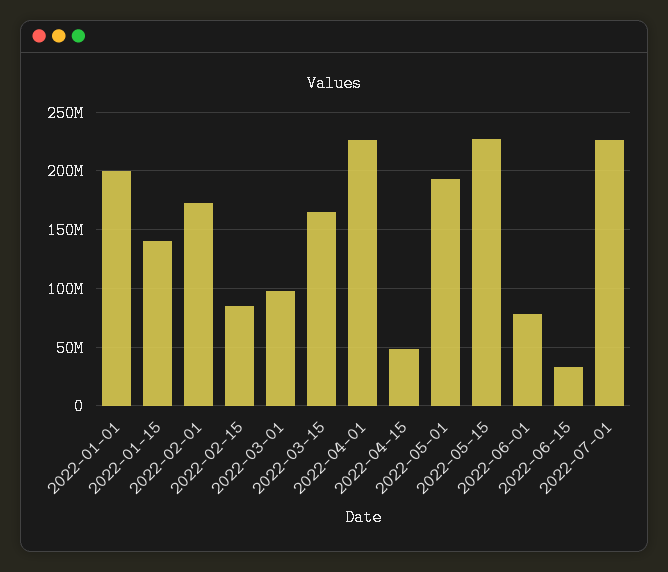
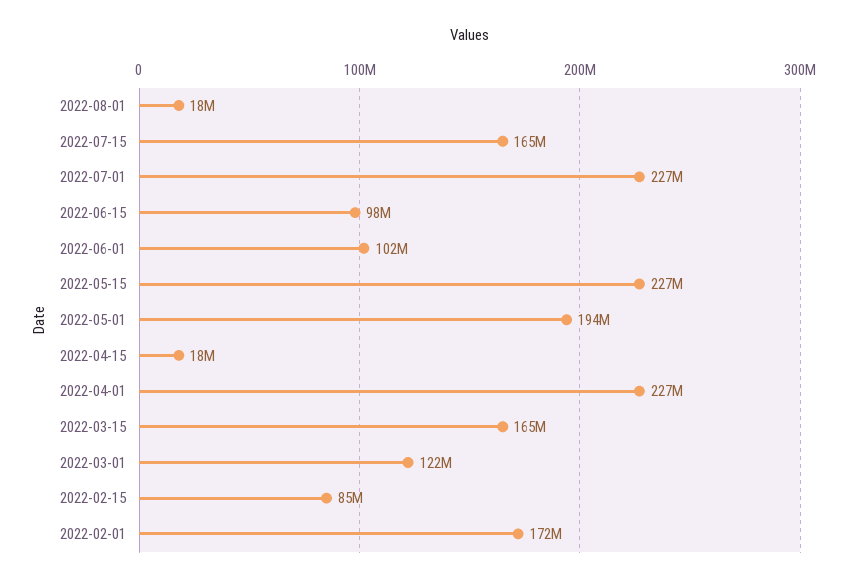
2022-01-01: 200000000 -> none
2022-01-15: 140000000 -> none
2022-03-01: 100000000 -> 122000000
2022-04-15: 50000000 -> 18000000
2022-06-01: 80000000 -> 102000000
2022-06-15: 30000000 -> 98000000
2022-08-01: none -> 18000000
2022-07-15: none -> 165000000

